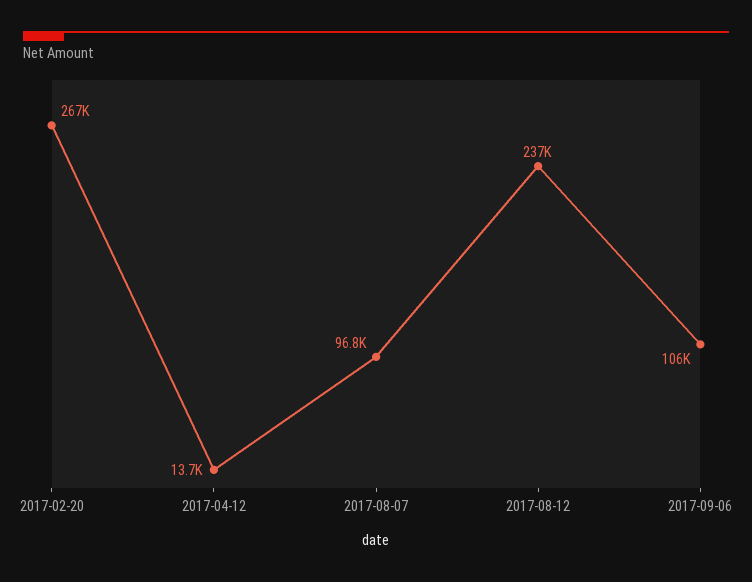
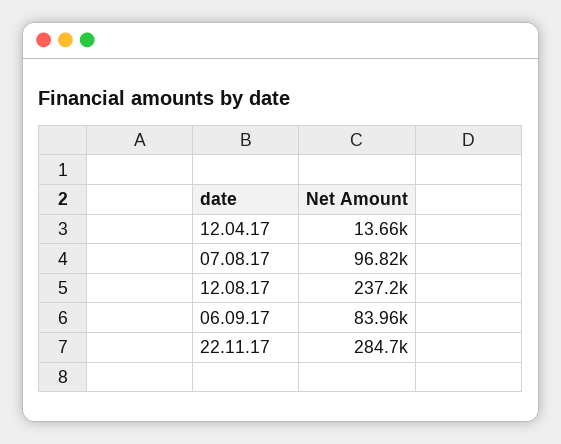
2017-02-20: 267000 -> none
2017-09-06: 106000 -> 83960
22.11.17: none -> 284700

